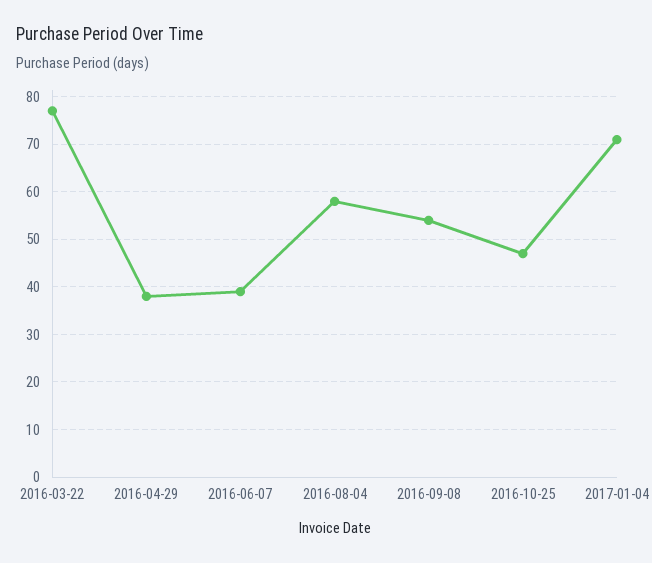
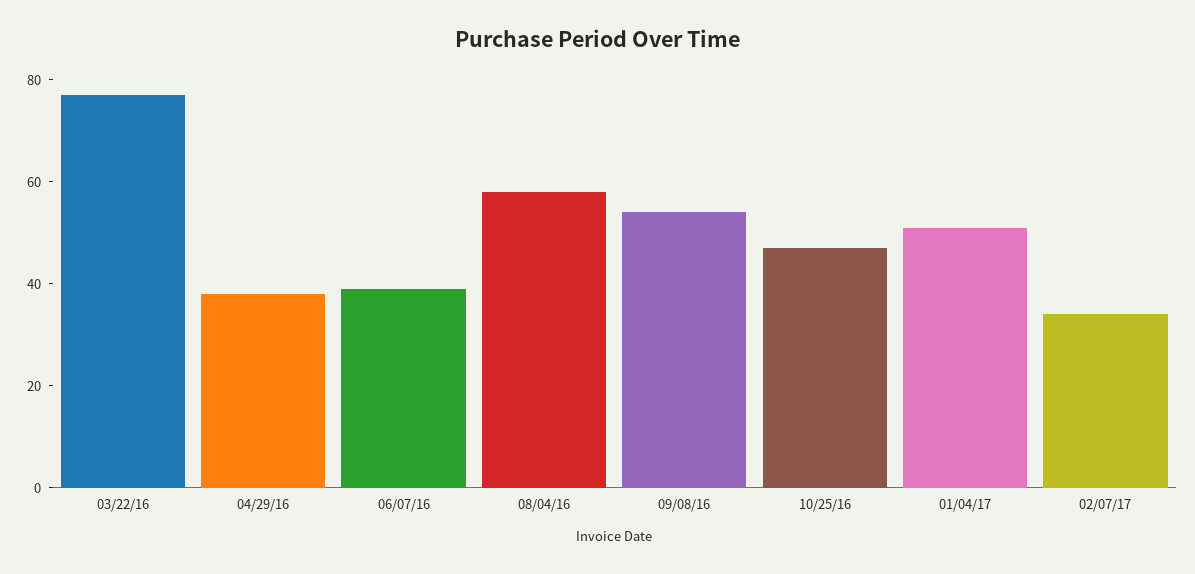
2017-01-04: 70 -> 50
02/07/17: none -> 35

